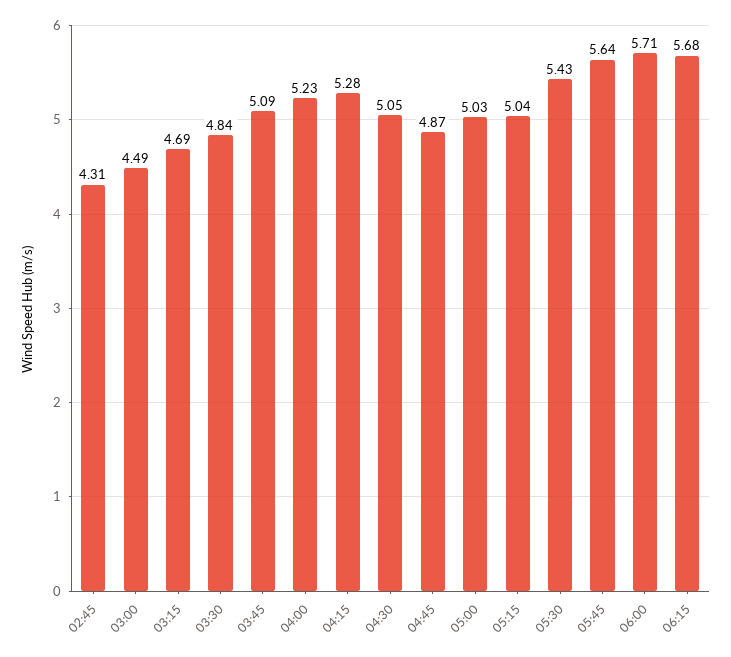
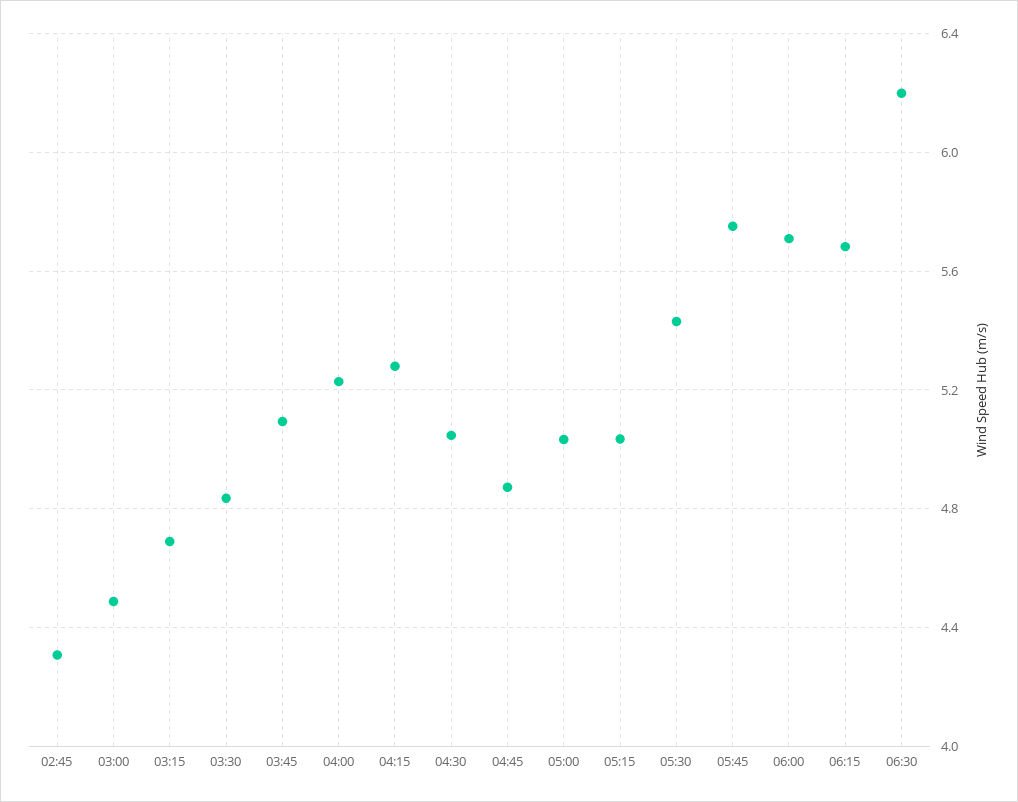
05:45: 5.64 -> 5.75
06:30: none -> 6.2

